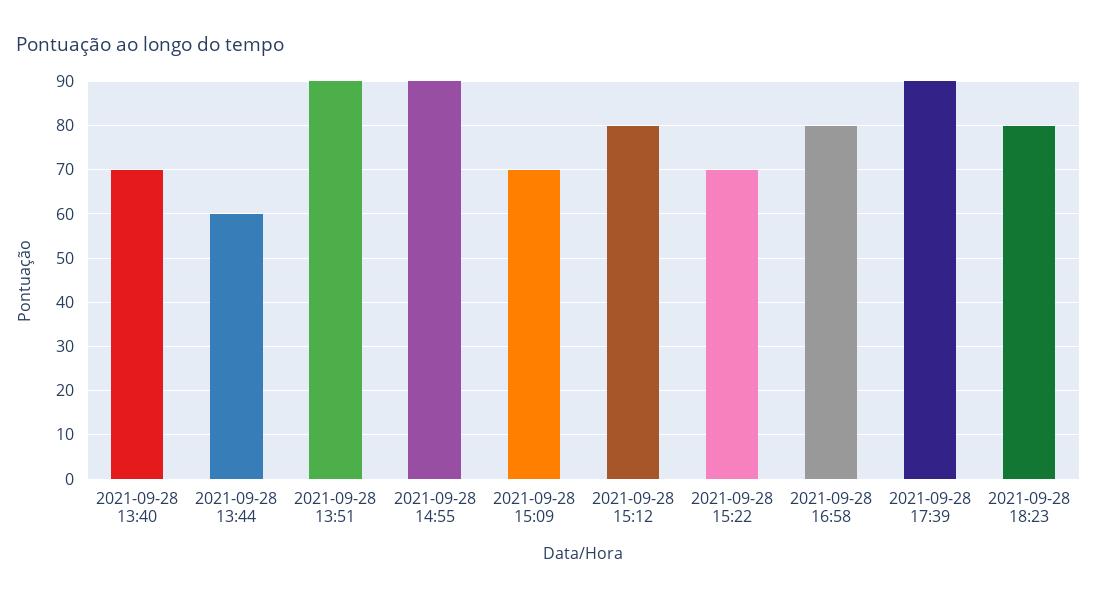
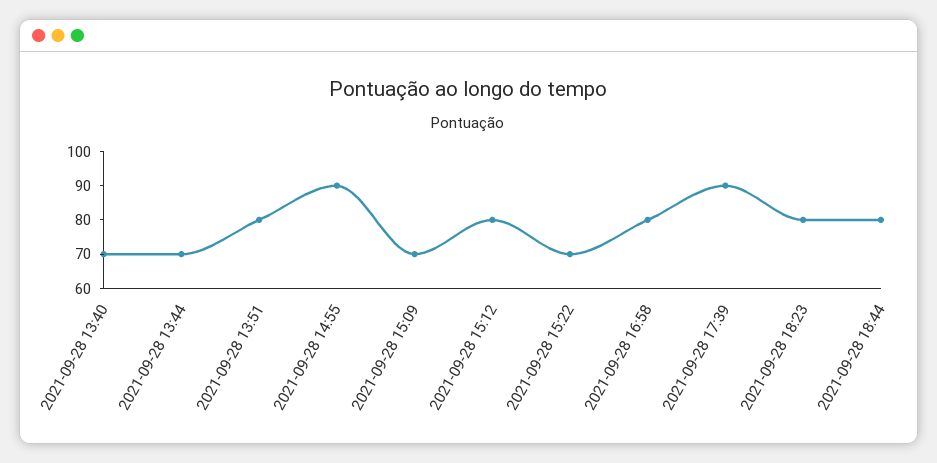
2021-09-28 13:44: 60 -> 70
2021-09-28 13:51: 90 -> 80
2021-09-28 18:44: none -> 80

